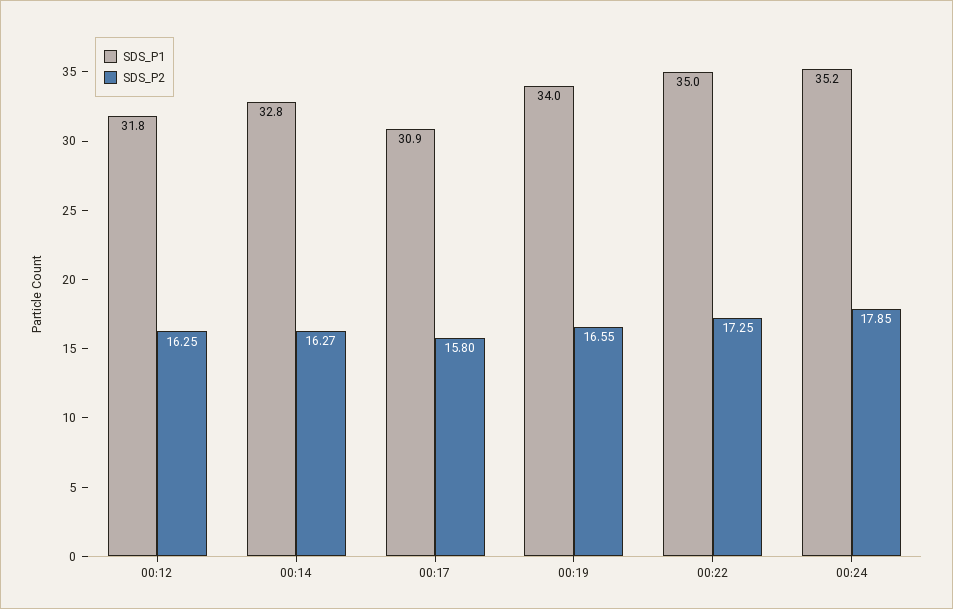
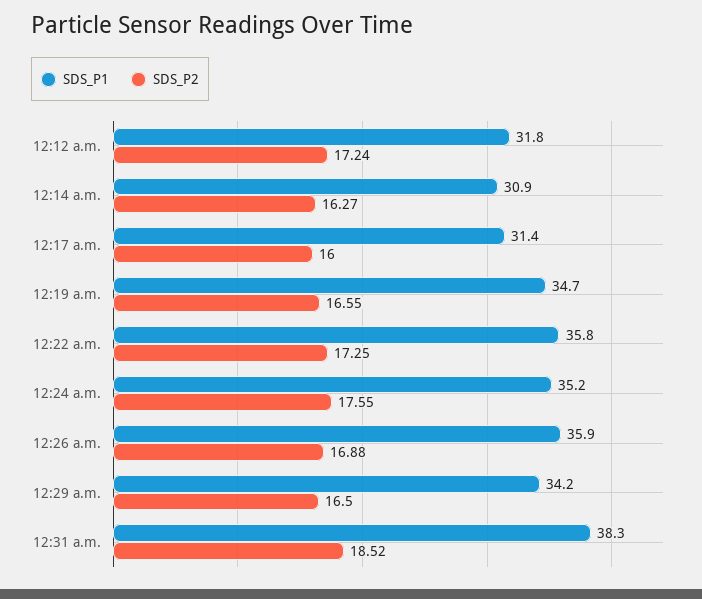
SDS_P2, 00:12: 16.25 -> 17.24
SDS_P1, 00:14: 32.8 -> 30.9
SDS_P1, 00:17: 30.9 -> 31.4
SDS_P2, 00:17: 15.8 -> 16
SDS_P1, 00:19: 34 -> 34.7
SDS_P1, 00:22: 35 -> 35.8
SDS_P2, 00:24: 17.85 -> 17.55
SDS_P1, 12:26 a.m.: none -> 35.9
SDS_P2, 12:26 a.m.: none -> 16.88
SDS_P1, 12:29 a.m.: none -> 34.2
SDS_P2, 12:29 a.m.: none -> 16.5
SDS_P1, 12:31 a.m.: none -> 38.3
SDS_P2, 12:31 a.m.: none -> 18.52

